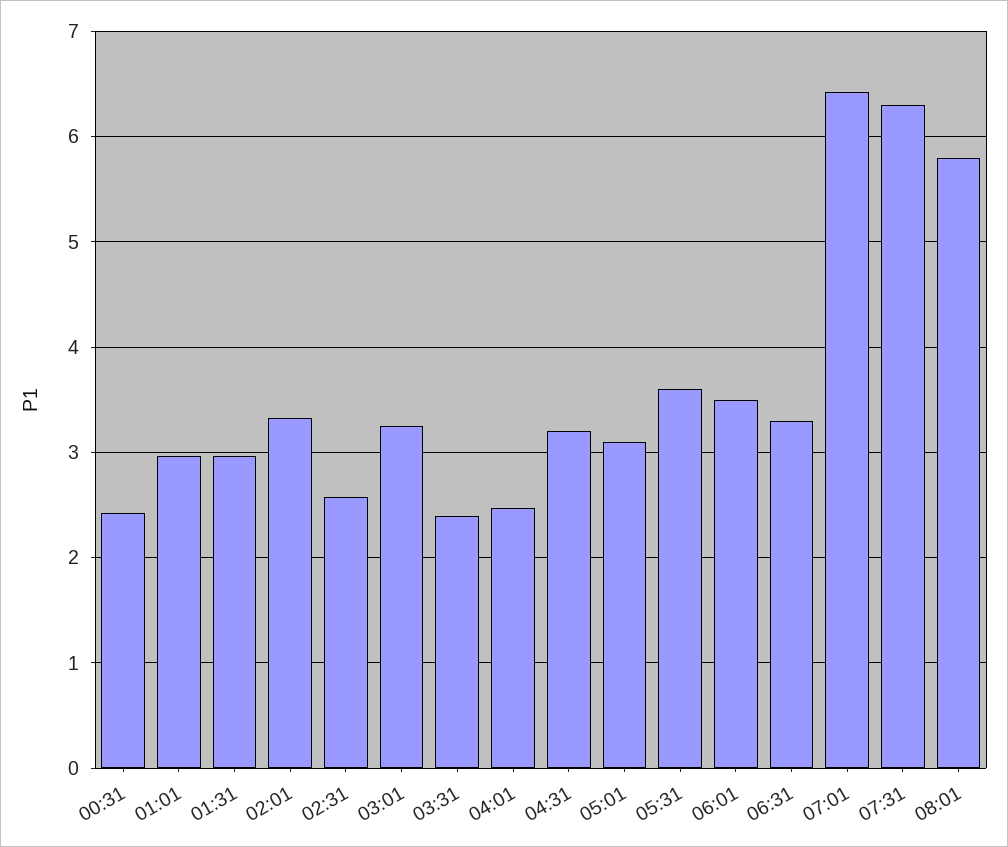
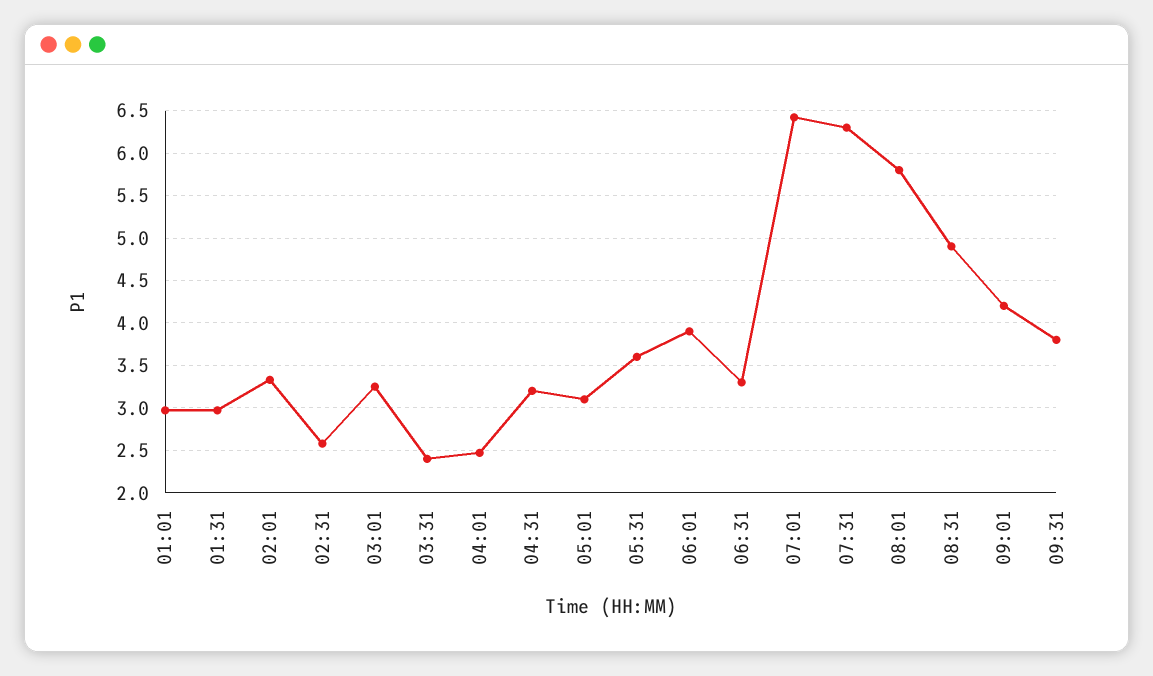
00:31: 2.4 -> none
06:01: 3.5 -> 3.9
08:31: none -> 4.9
09:01: none -> 4.2
09:31: none -> 3.8

